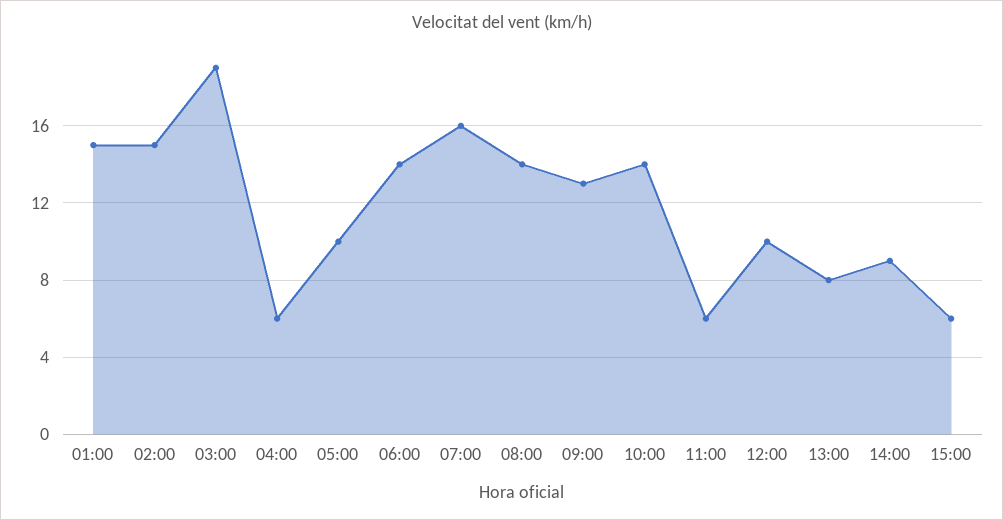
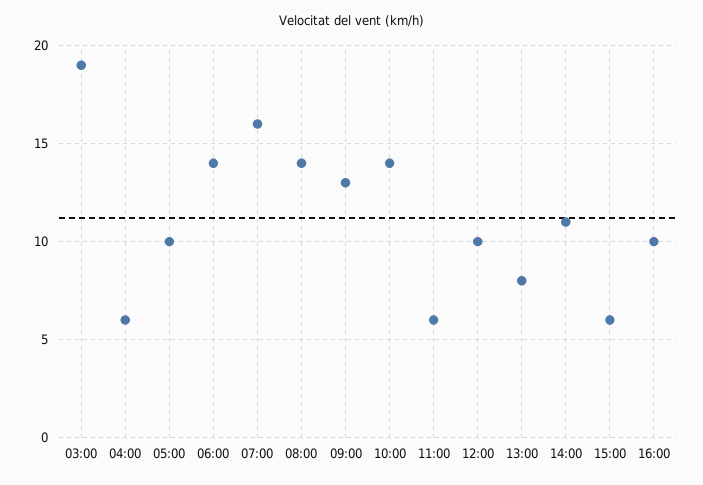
01:00: 15 -> none
02:00: 15 -> none
14:00: 9 -> 11
16:00: none -> 10

